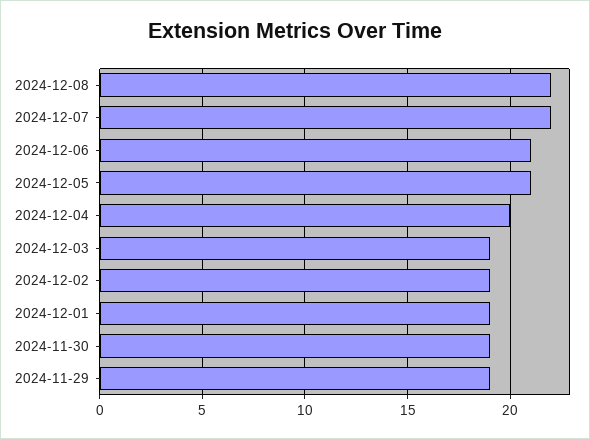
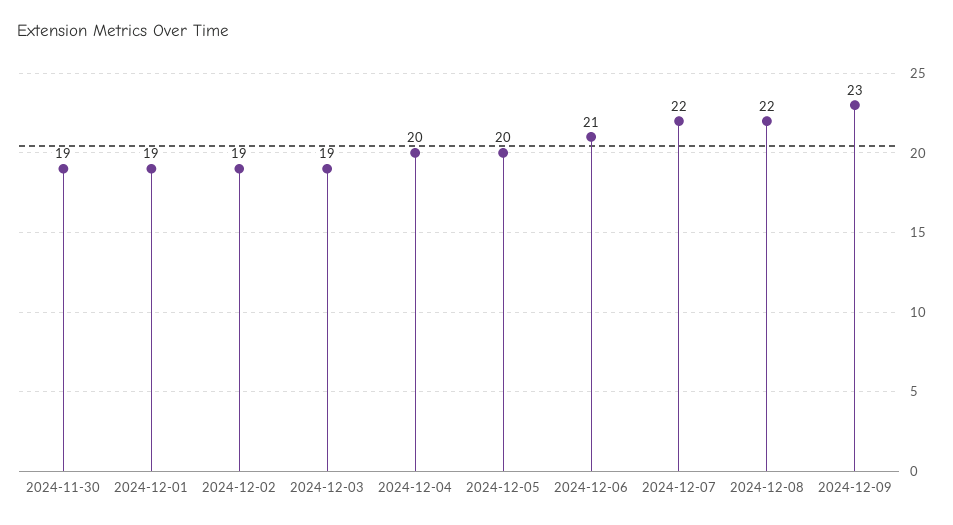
2024-12-05: 21 -> 20
2024-11-29: 19 -> none
2024-12-09: none -> 23

